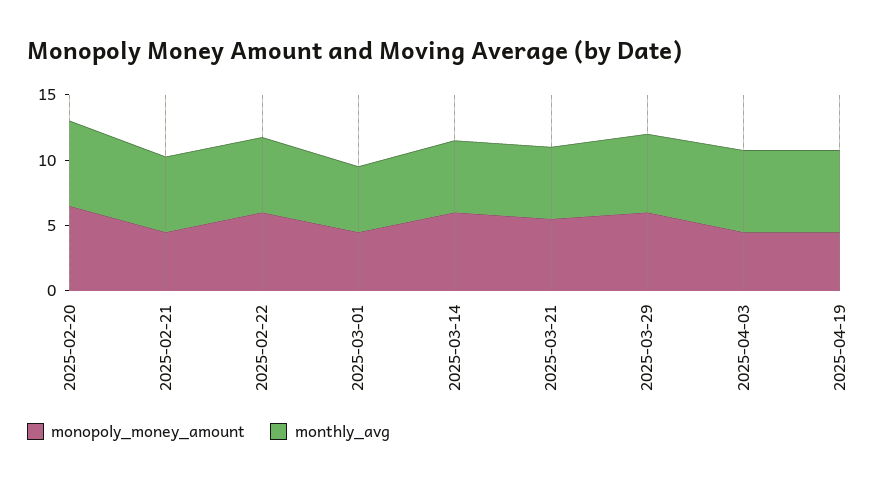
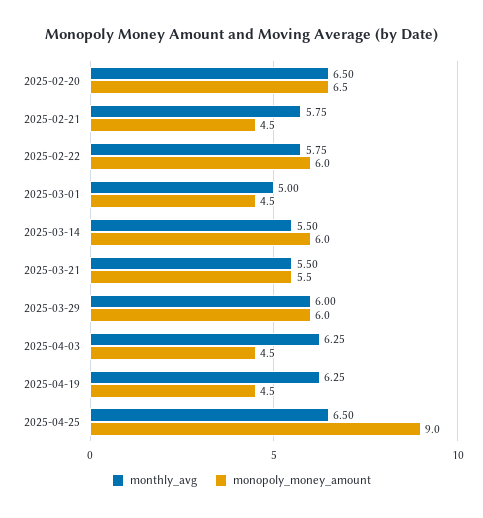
monthly_avg, 2025-04-25: none -> 6.5
monopoly_money_amount, 2025-04-25: none -> 9

